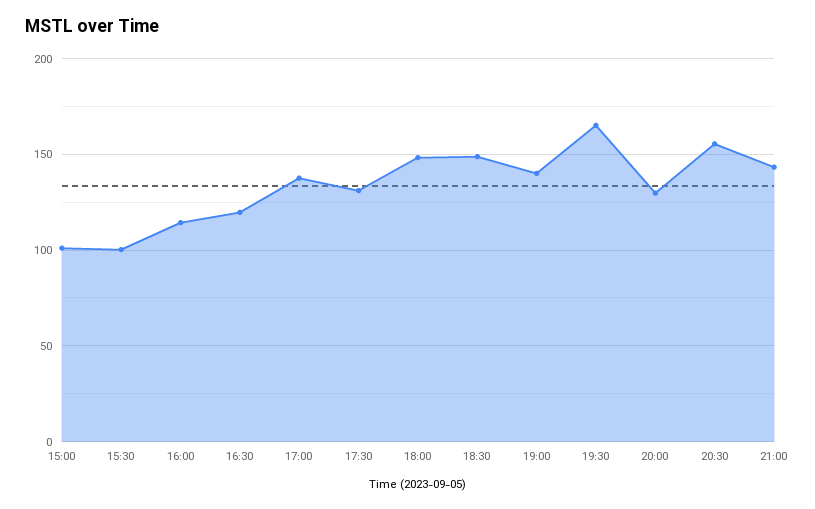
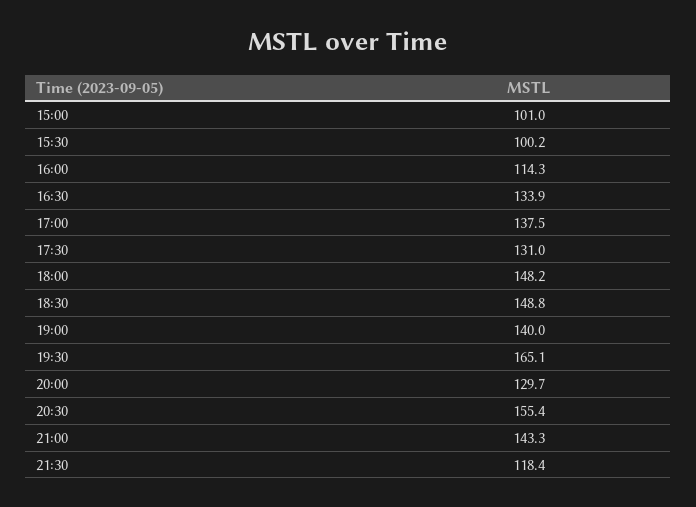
16:30: 120 -> 133.9
21:30: none -> 118.4

